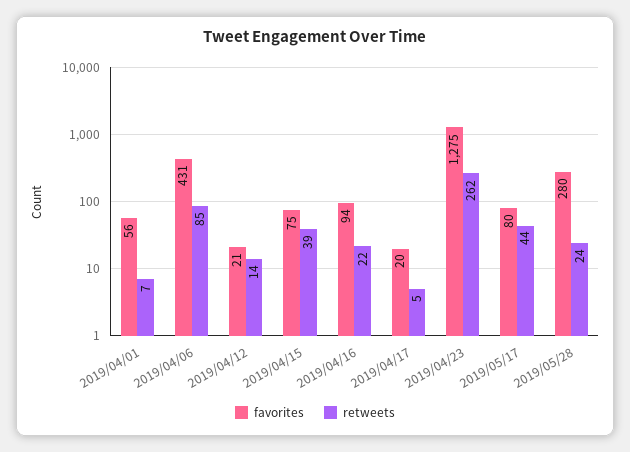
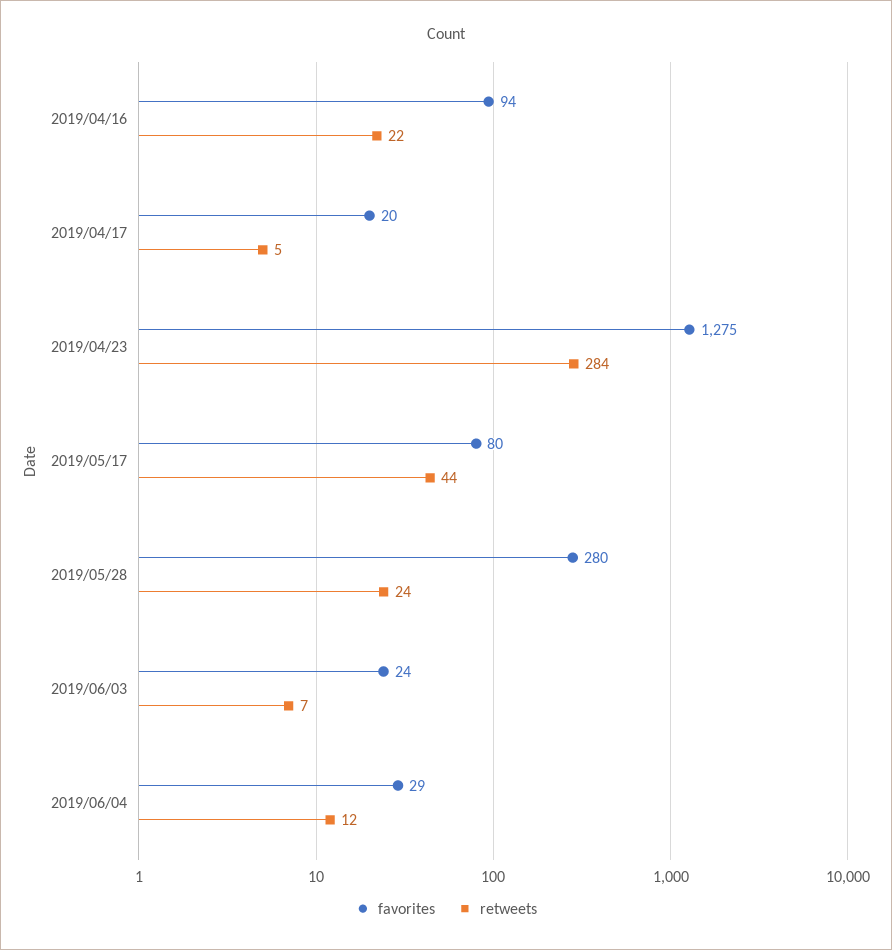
favorites, 2019/04/01: 56 -> none
retweets, 2019/04/01: 7 -> none
favorites, 2019/04/06: 431 -> none
retweets, 2019/04/06: 85 -> none
favorites, 2019/04/12: 21 -> none
retweets, 2019/04/12: 14 -> none
favorites, 2019/04/15: 75 -> none
retweets, 2019/04/15: 39 -> none
retweets, 2019/04/23: 262 -> 284
favorites, 2019/06/03: none -> 24
retweets, 2019/06/03: none -> 7
favorites, 2019/06/04: none -> 29
retweets, 2019/06/04: none -> 12

